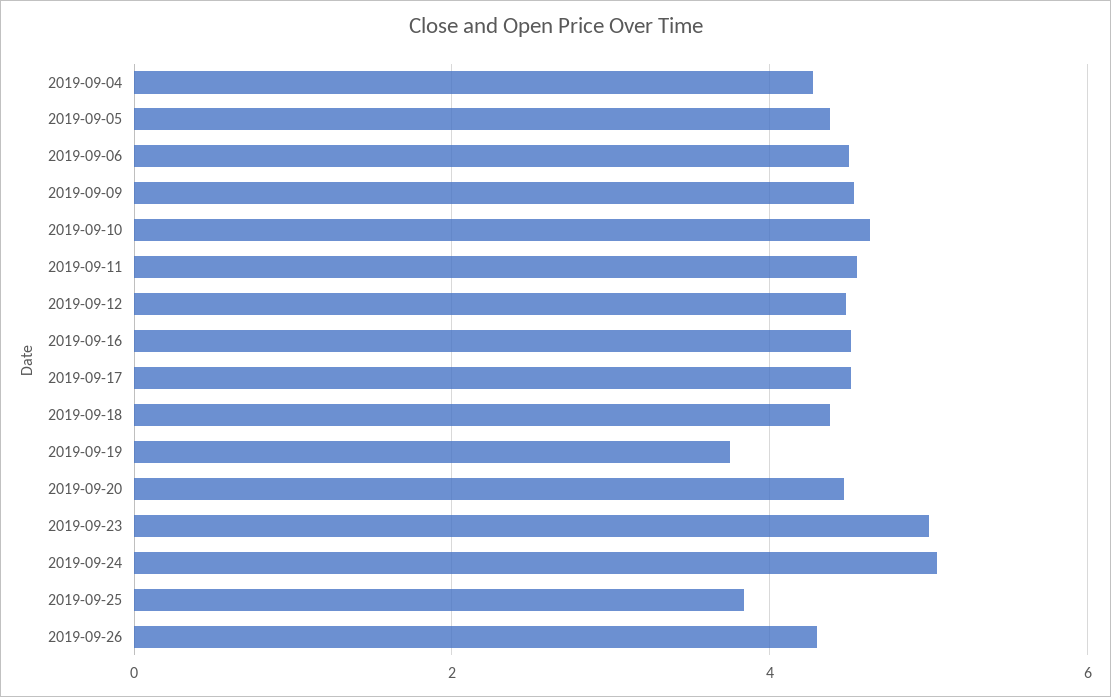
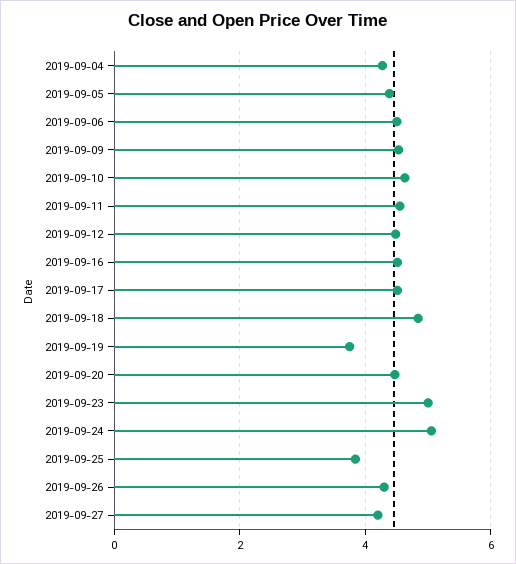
2019-09-18: 4.4 -> 4.8
2019-09-27: none -> 4.2

